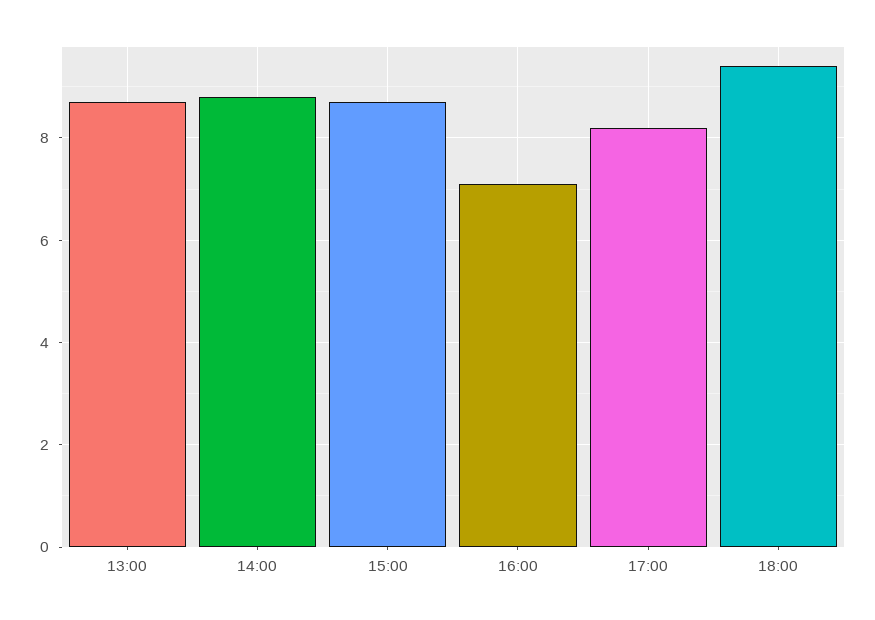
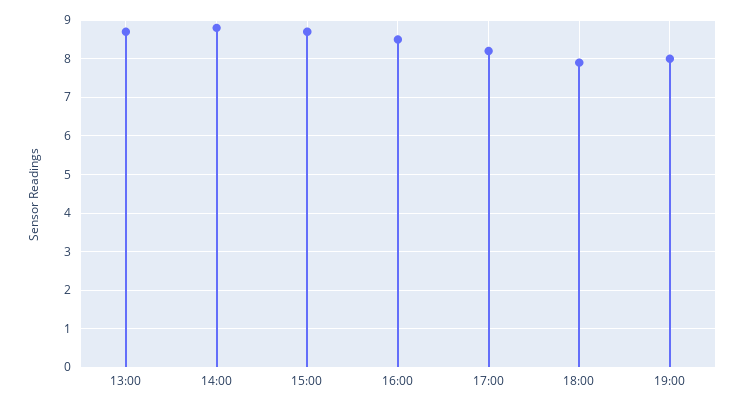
16:00: 7 -> 8.5
18:00: 9.5 -> 8
19:00: none -> 8

